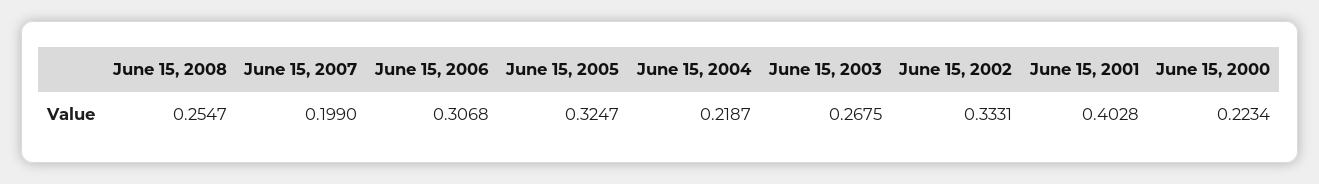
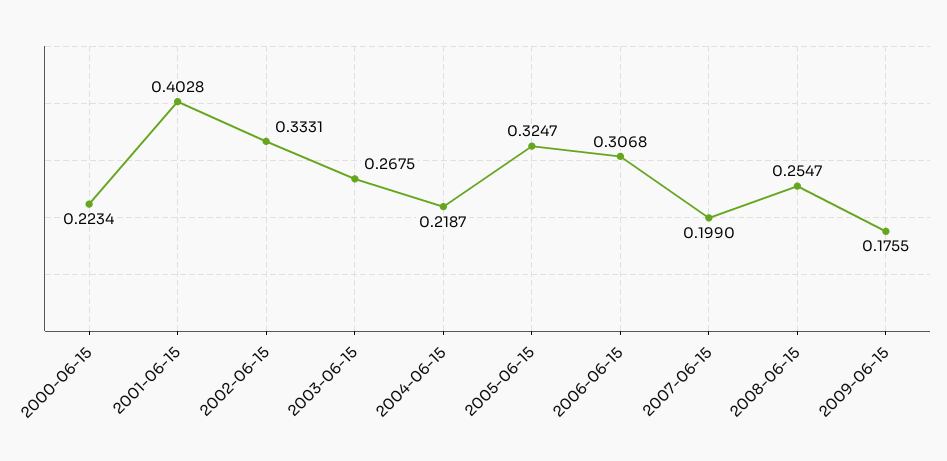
2009-06-15: none -> 0.1755

